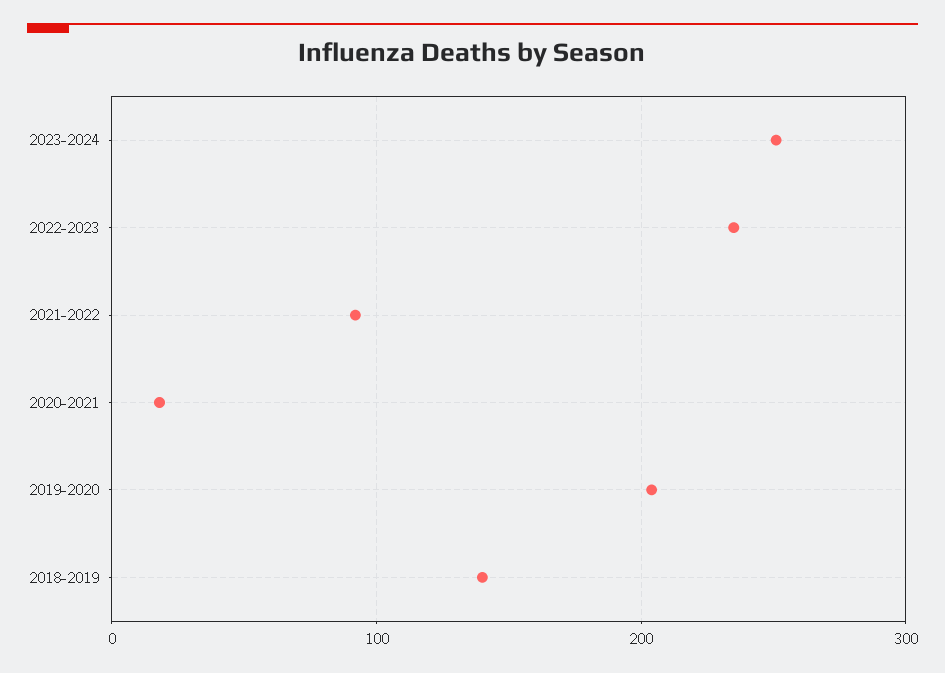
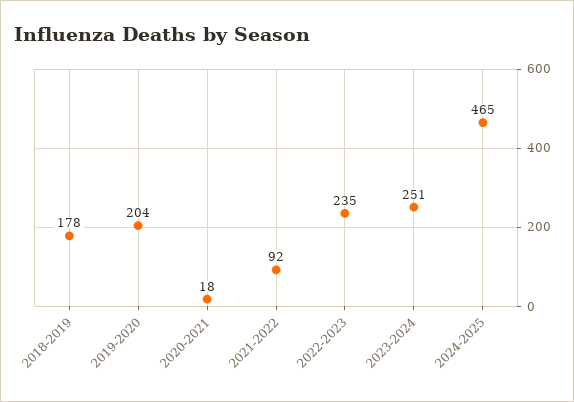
2018-2019: 140 -> 178
2024-2025: none -> 465

